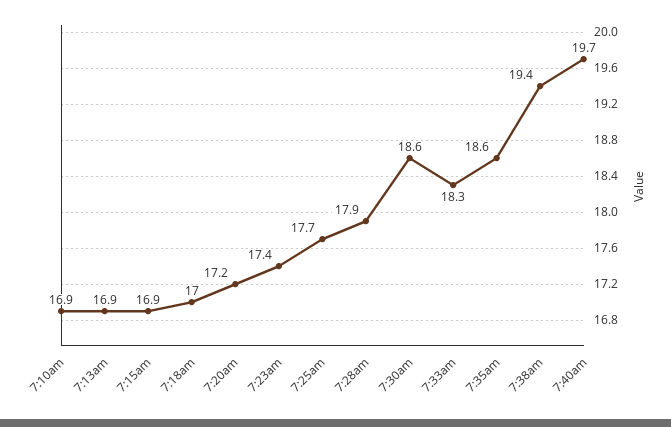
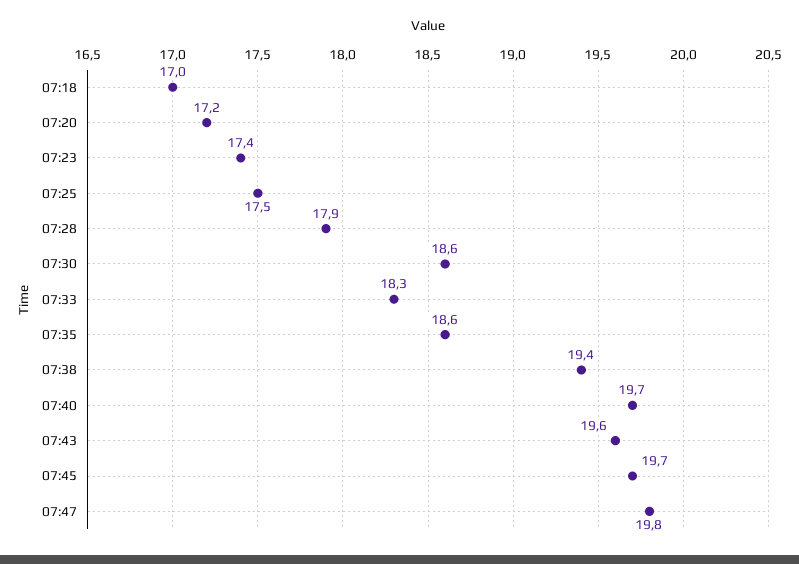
7:10am: 16.9 -> none
7:13am: 16.9 -> none
7:15am: 16.9 -> none
7:25am: 17.7 -> 17.5
07:43: none -> 19.6
07:45: none -> 19.7
07:47: none -> 19.8

